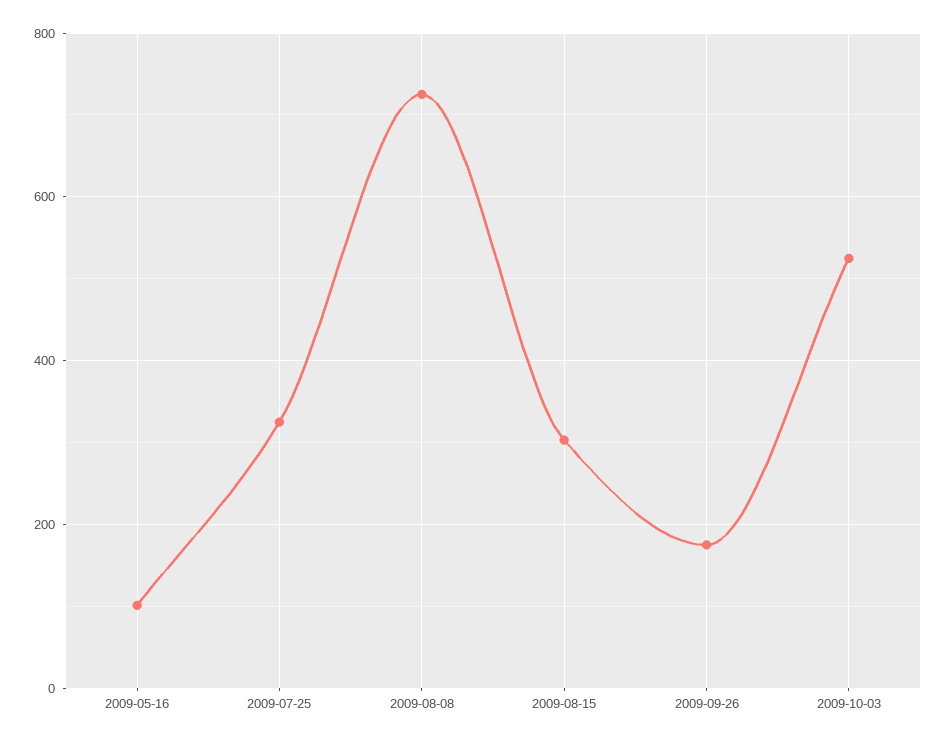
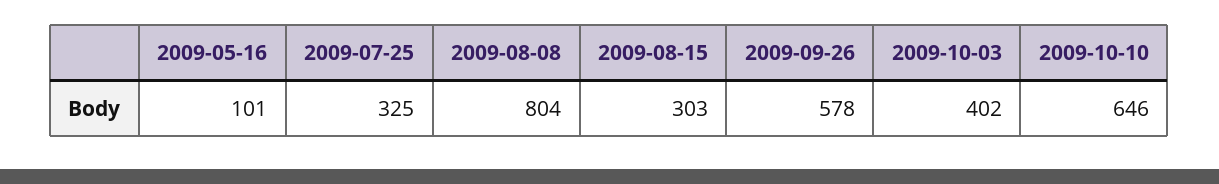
2009-08-08: 720 -> 804
2009-09-26: 180 -> 578
2009-10-03: 520 -> 402
2009-10-10: none -> 646

